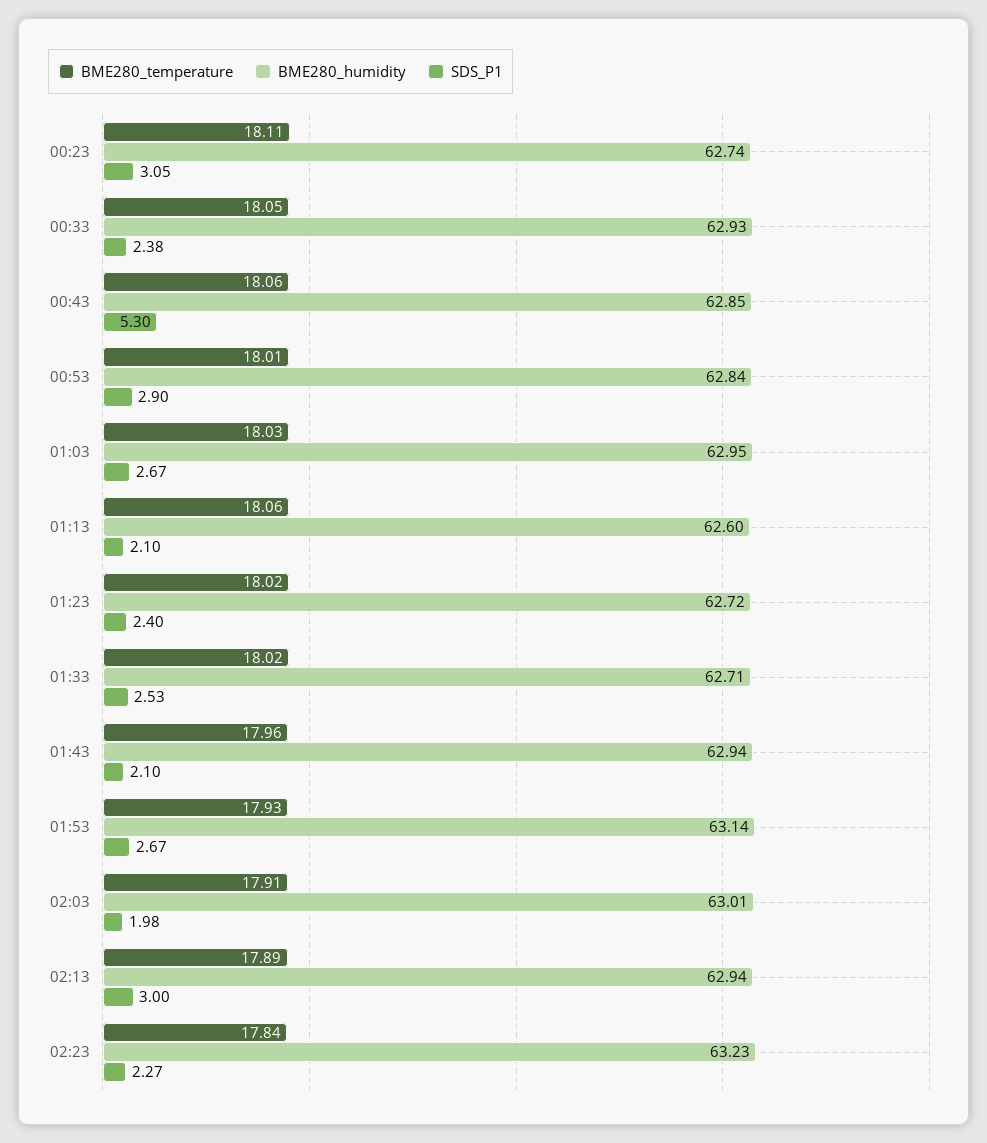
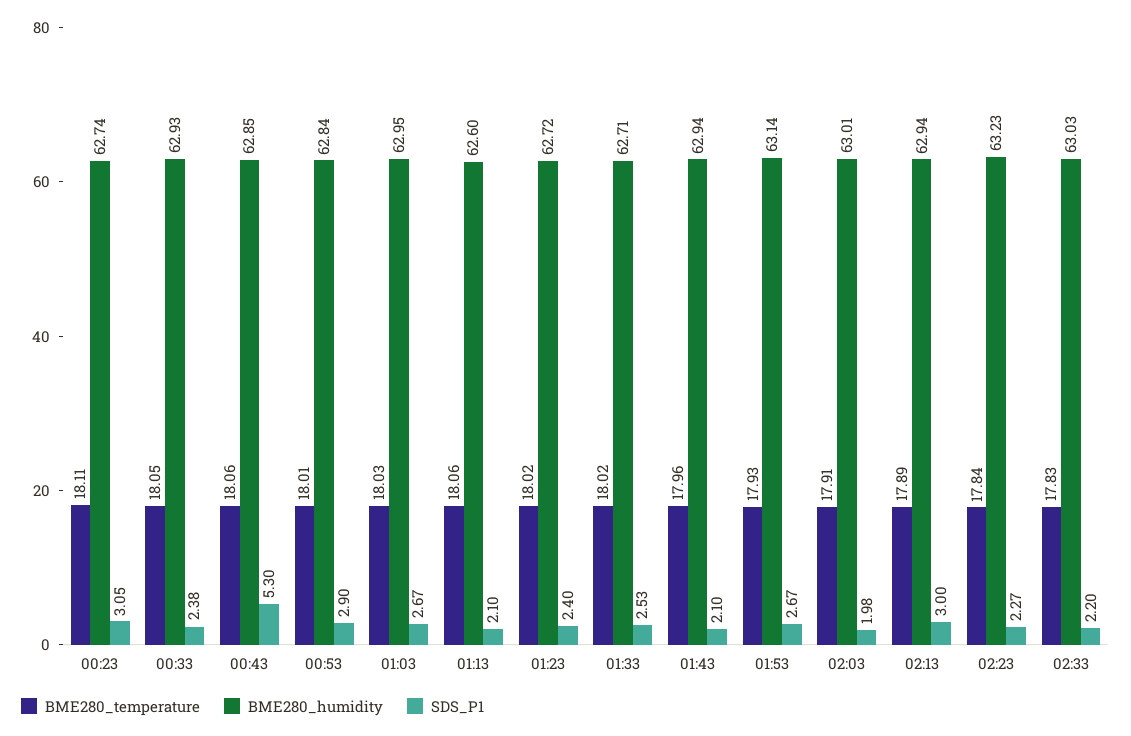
BME280_temperature, 02:33: none -> 17.83
BME280_humidity, 02:33: none -> 63.03
SDS_P1, 02:33: none -> 2.2

